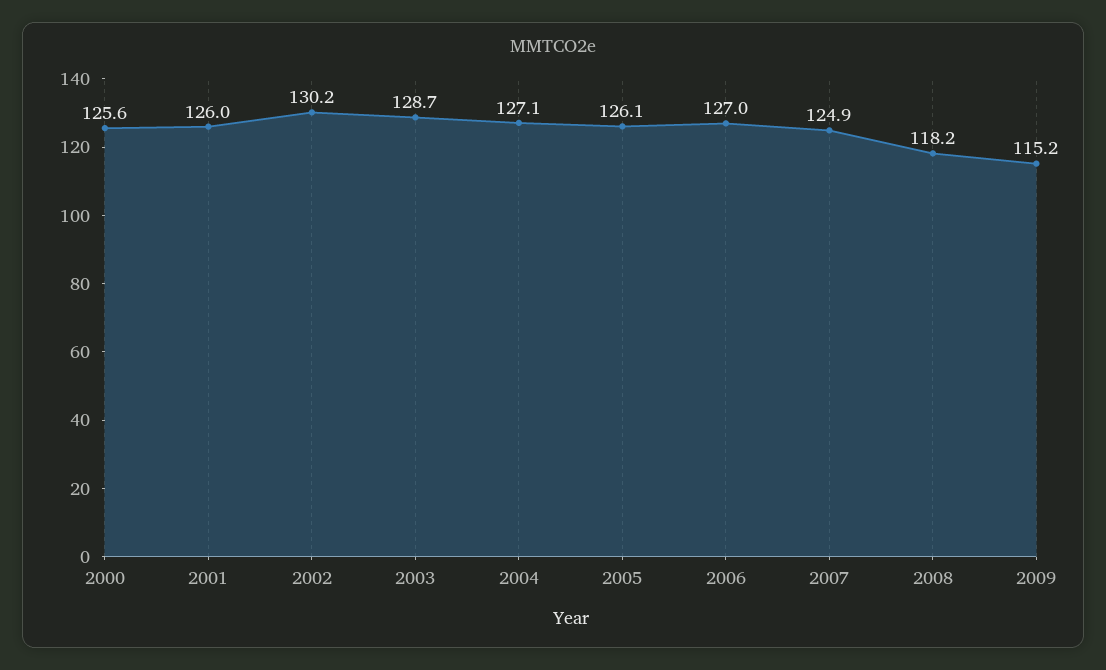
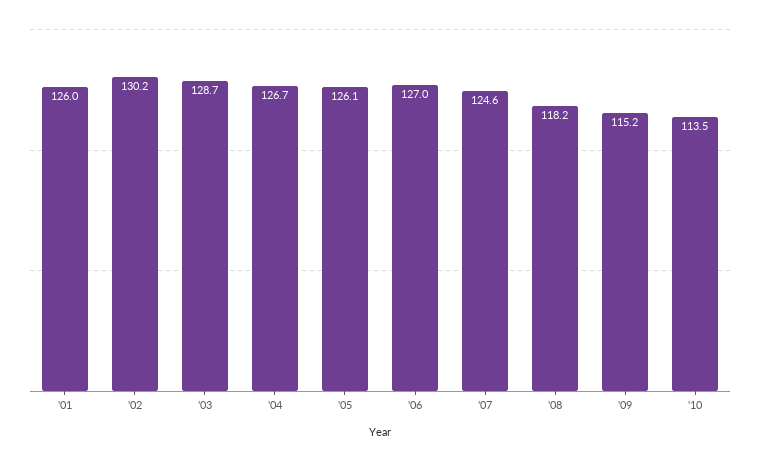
2000: 125.6 -> none
2004: 127.1 -> 126.7
2007: 124.9 -> 124.6
'10: none -> 113.5

